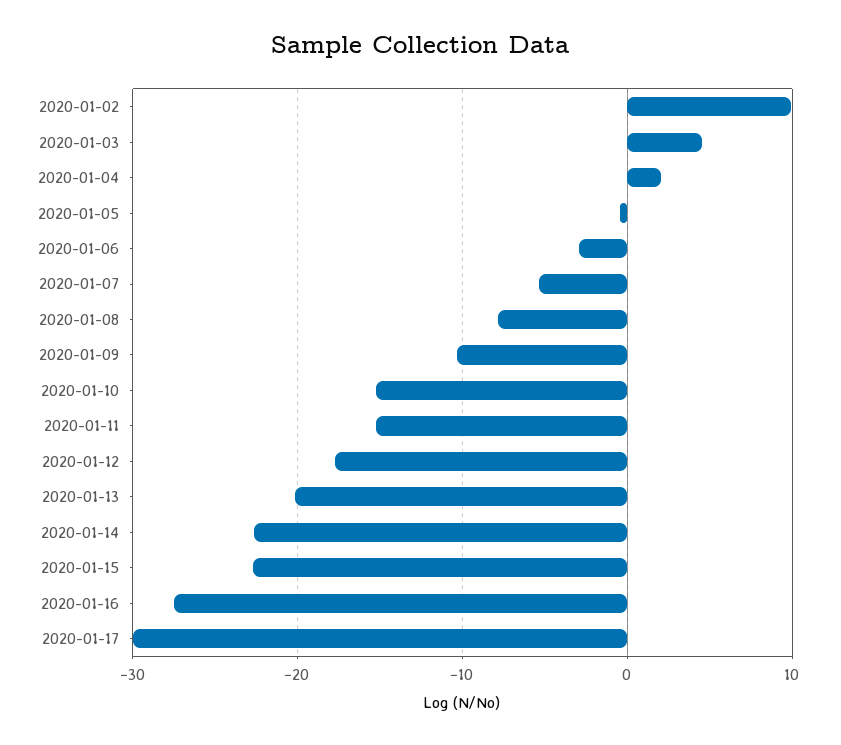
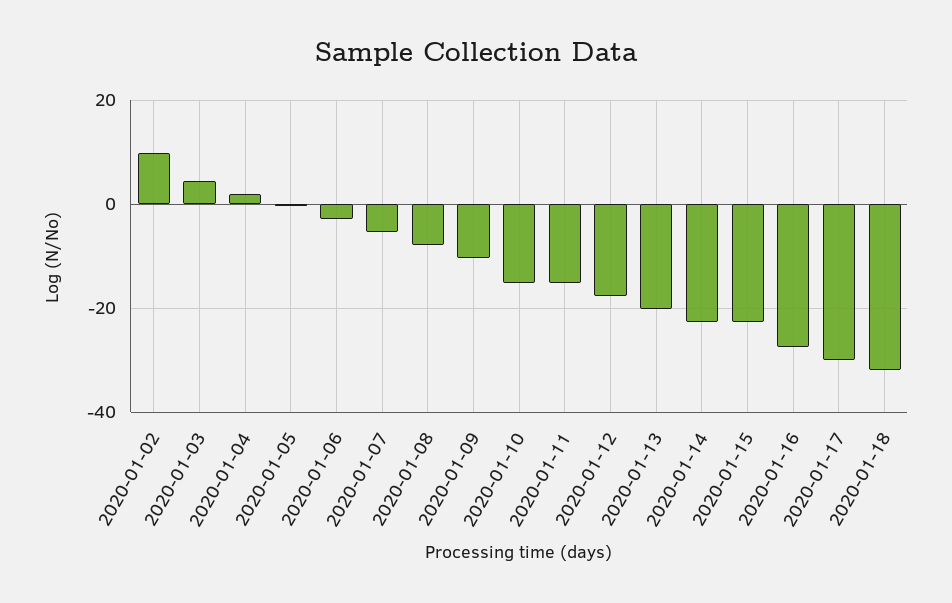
2020-01-18: none -> -32

